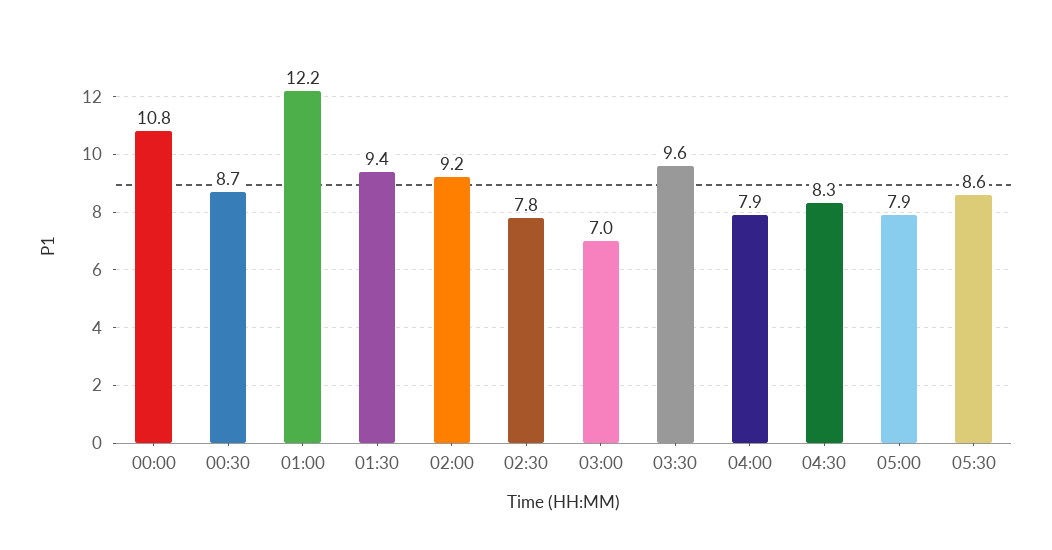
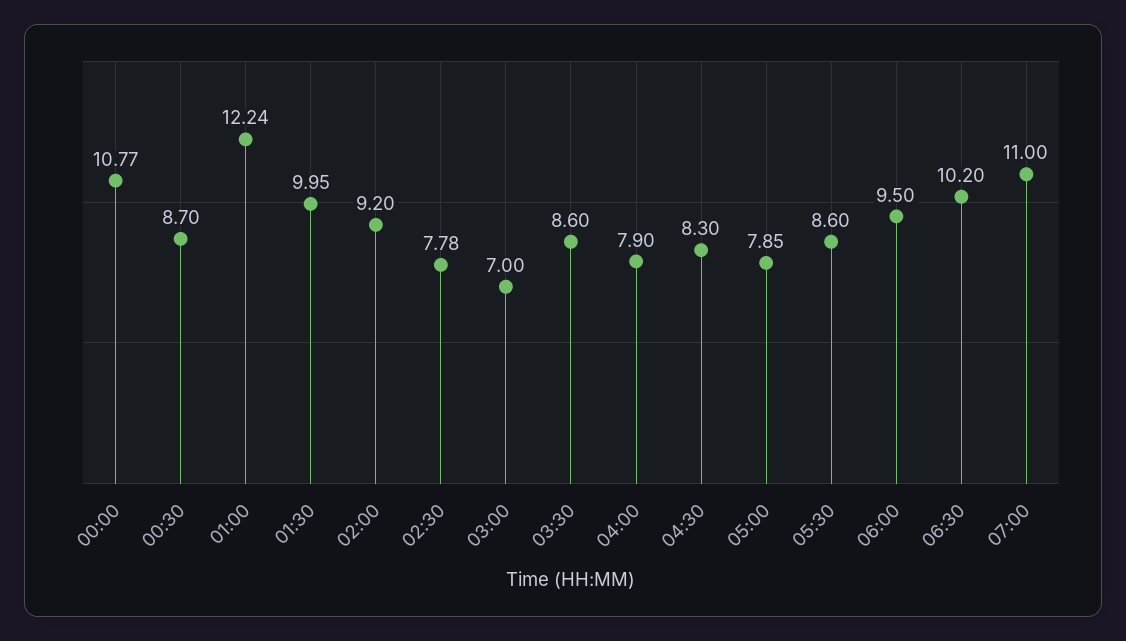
01:30: 9.4 -> 9.95
03:30: 9.6 -> 8.6
06:00: none -> 9.5
06:30: none -> 10.2
07:00: none -> 11

